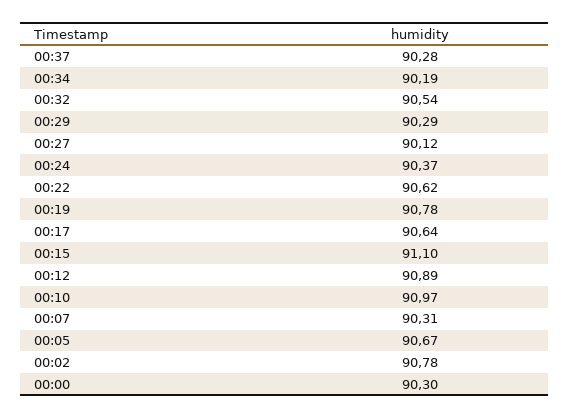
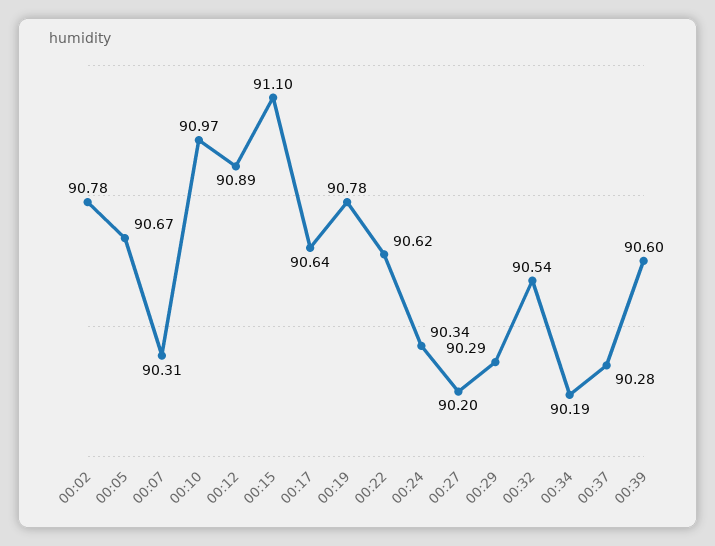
00:27: 90.12 -> 90.2
00:24: 90.37 -> 90.34
00:00: 90.3 -> none
00:39: none -> 90.6

